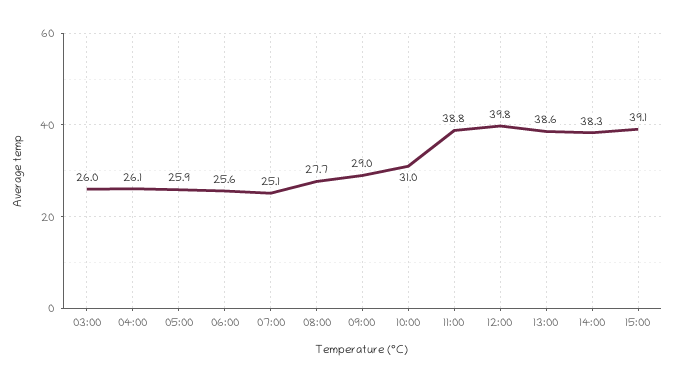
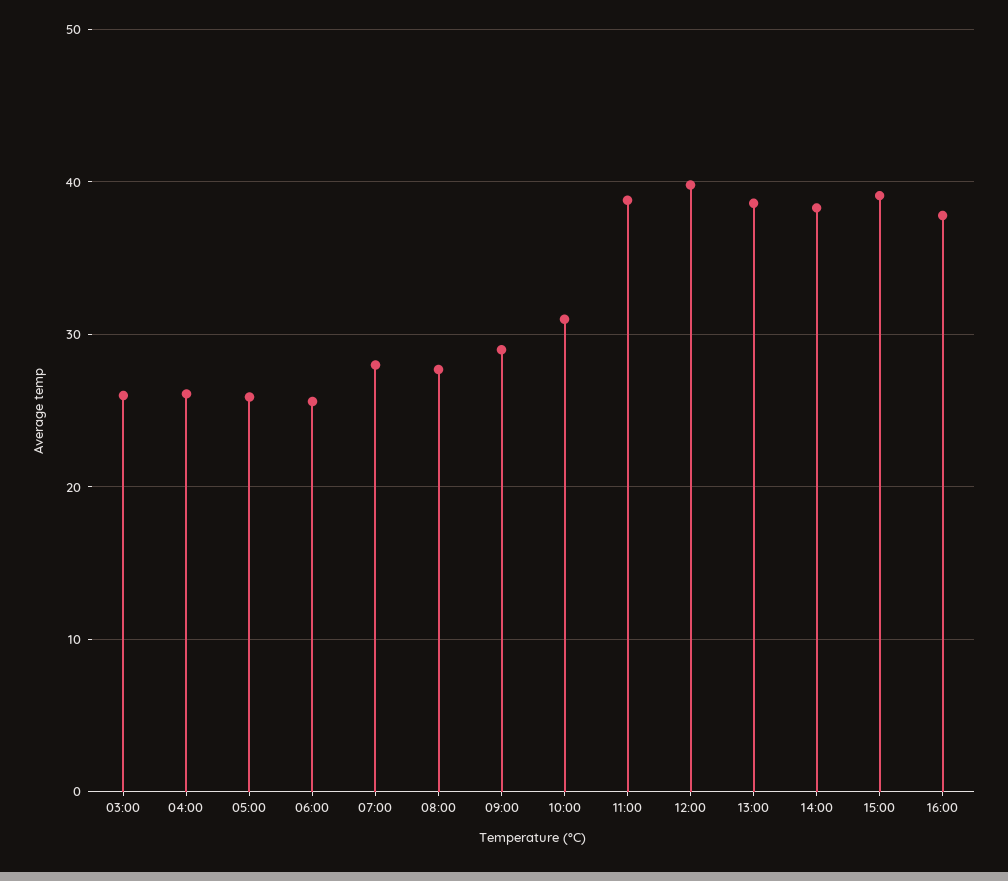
07:00: 25.1 -> 28
16:00: none -> 38

